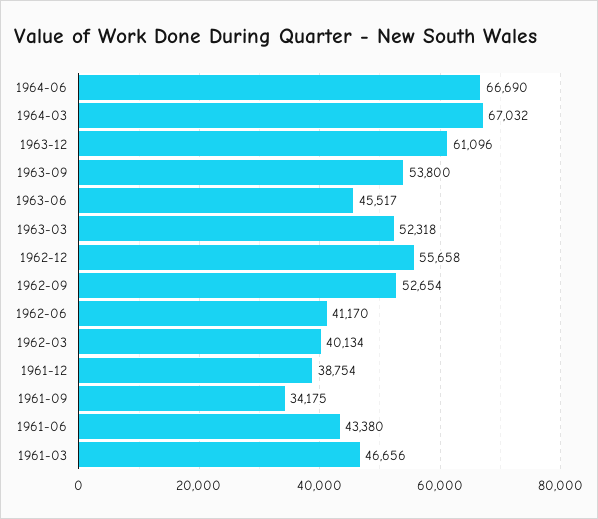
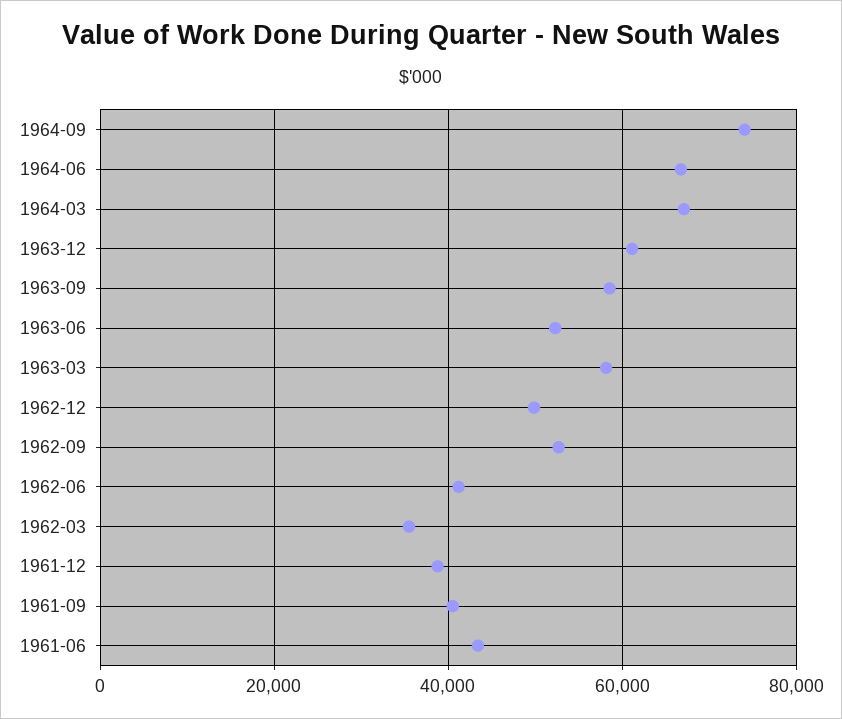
1963-09: 53800 -> 58000
1963-06: 45517 -> 52000
1963-03: 52318 -> 58000
1962-12: 55658 -> 50000
1962-03: 40134 -> 36000
1961-09: 34175 -> 40000
1961-03: 46656 -> none
1964-09: none -> 74000

